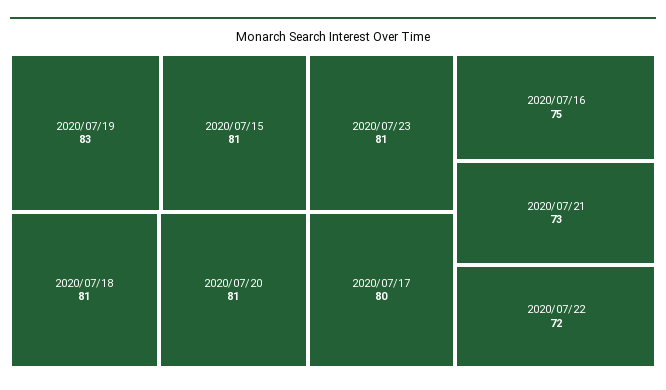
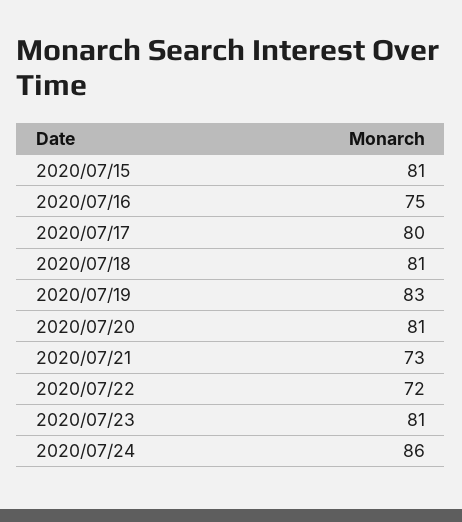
2020/07/24: none -> 86

